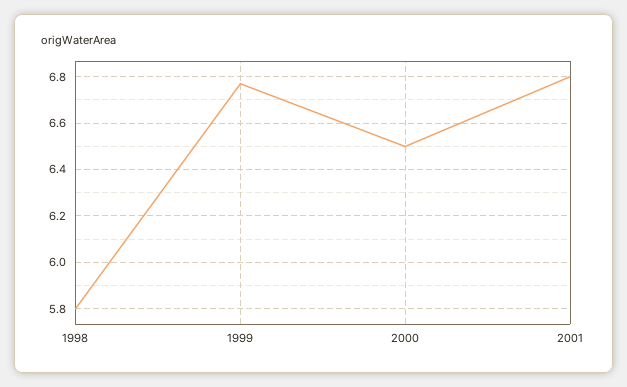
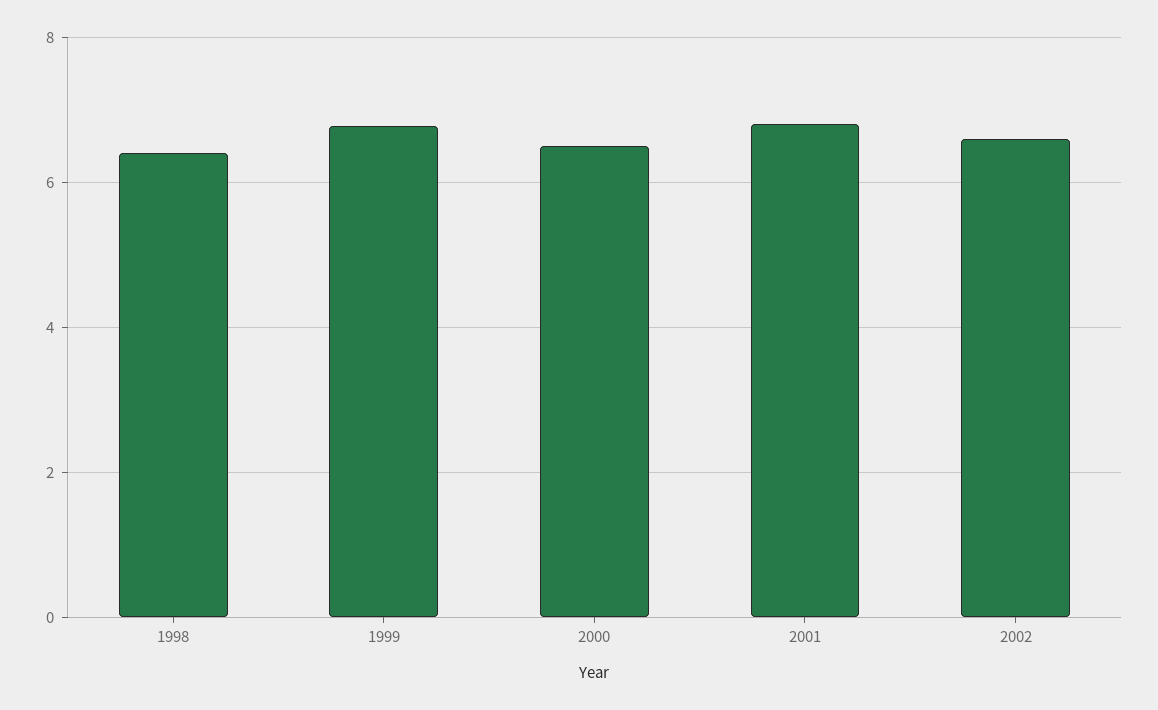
1998: 5.8 -> 6.4
2002: none -> 6.6

